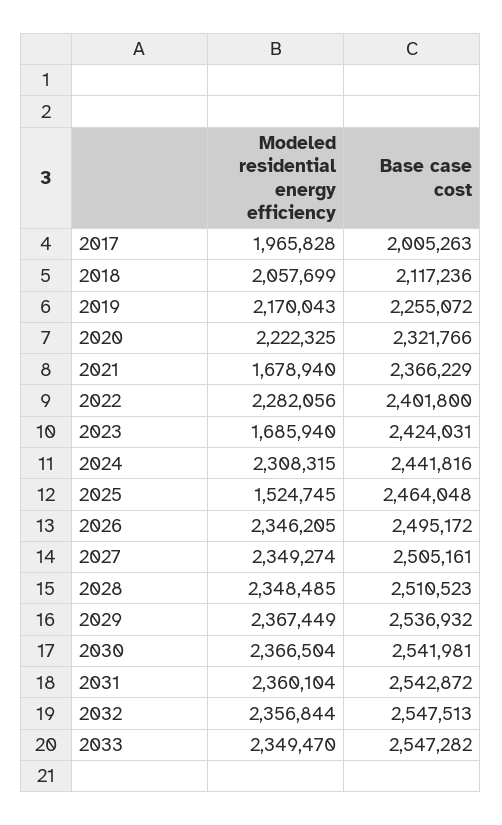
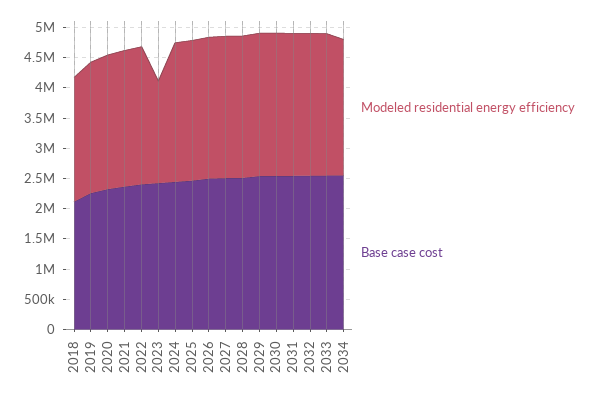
Modeled residential energy efficiency, 2017: 1965828 -> none
Base case cost, 2017: 2005263 -> none
Modeled residential energy efficiency, 2021: 1678940 -> 2250000
Modeled residential energy efficiency, 2025: 1524745 -> 2250000
Modeled residential energy efficiency, 2034: none -> 2250000
Base case cost, 2034: none -> 2500000

